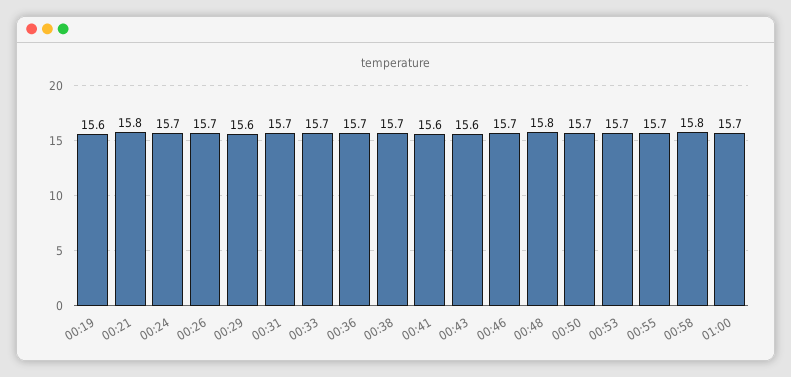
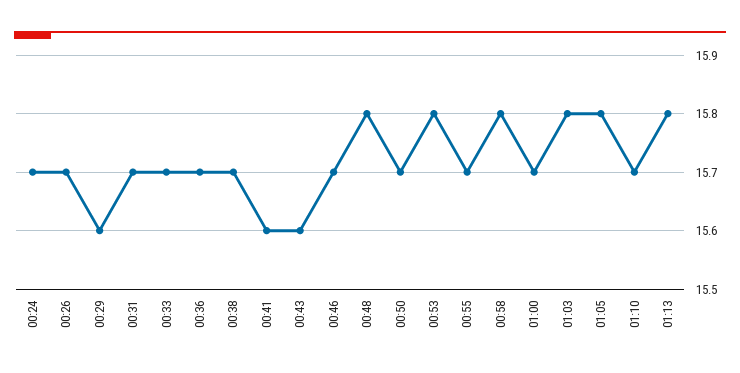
00:19: 15.6 -> none
00:21: 15.8 -> none
00:53: 15.7 -> 15.8
01:03: none -> 15.8
01:05: none -> 15.8
01:10: none -> 15.7
01:13: none -> 15.8

